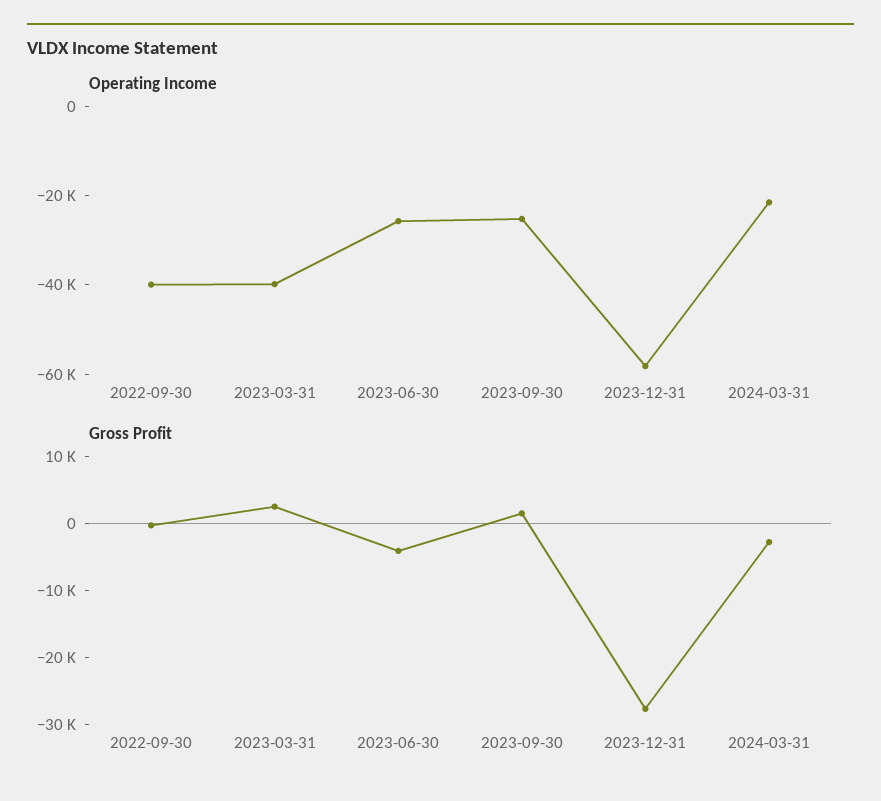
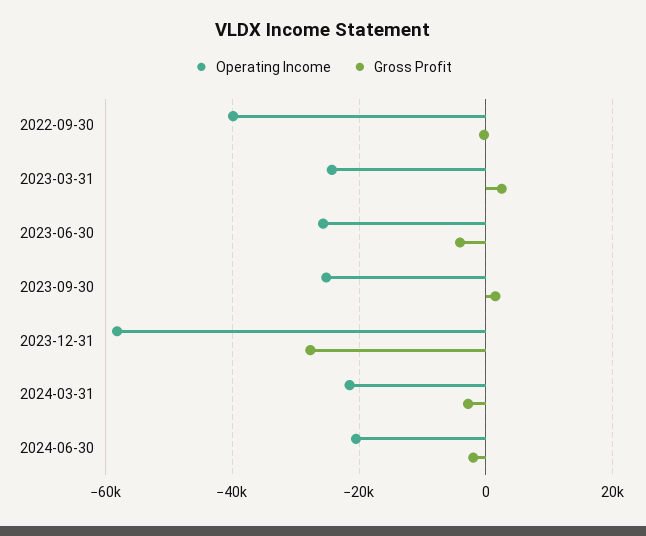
Operating Income, 2023-03-31: -40000 -> -24000
Operating Income, 2024-06-30: none -> -20000
Gross Profit, 2024-06-30: none -> -2000

